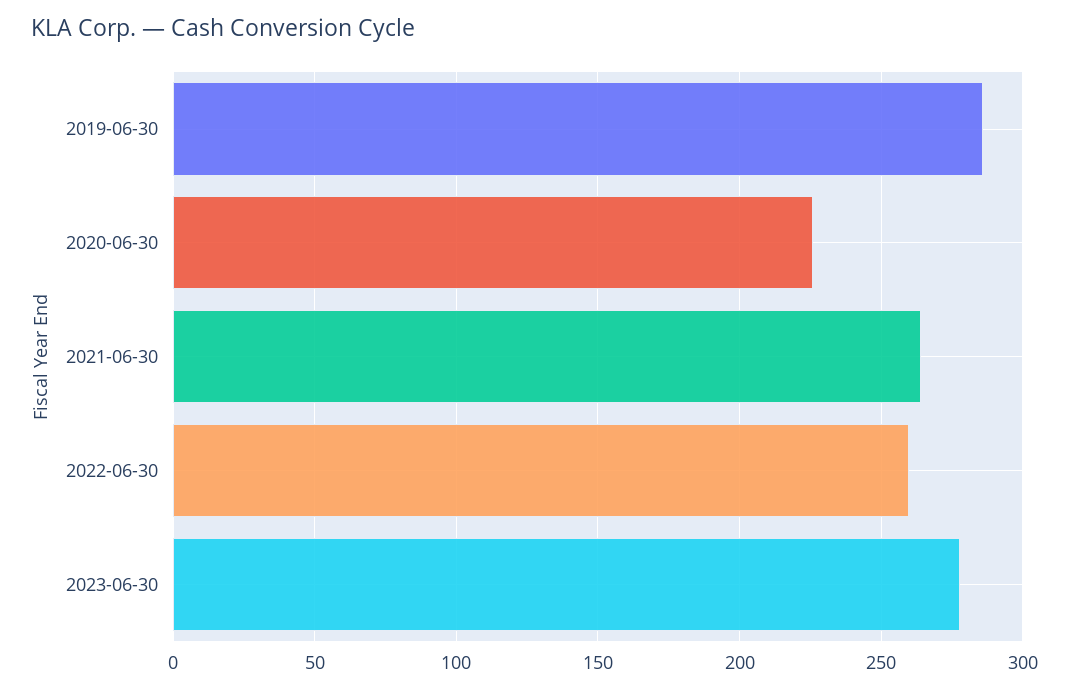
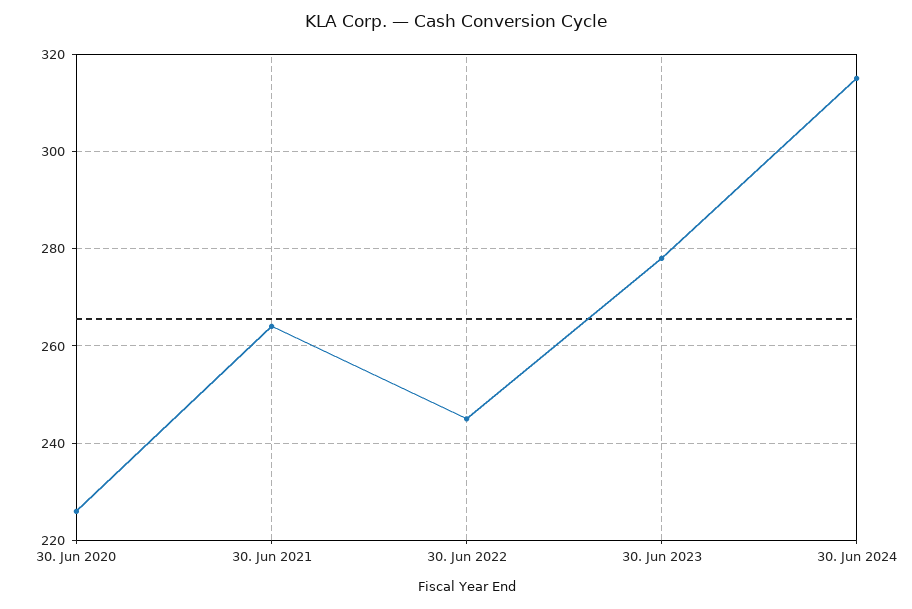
2019-06-30: 285 -> none
2022-06-30: 260 -> 245
30. Jun 2024: none -> 315

